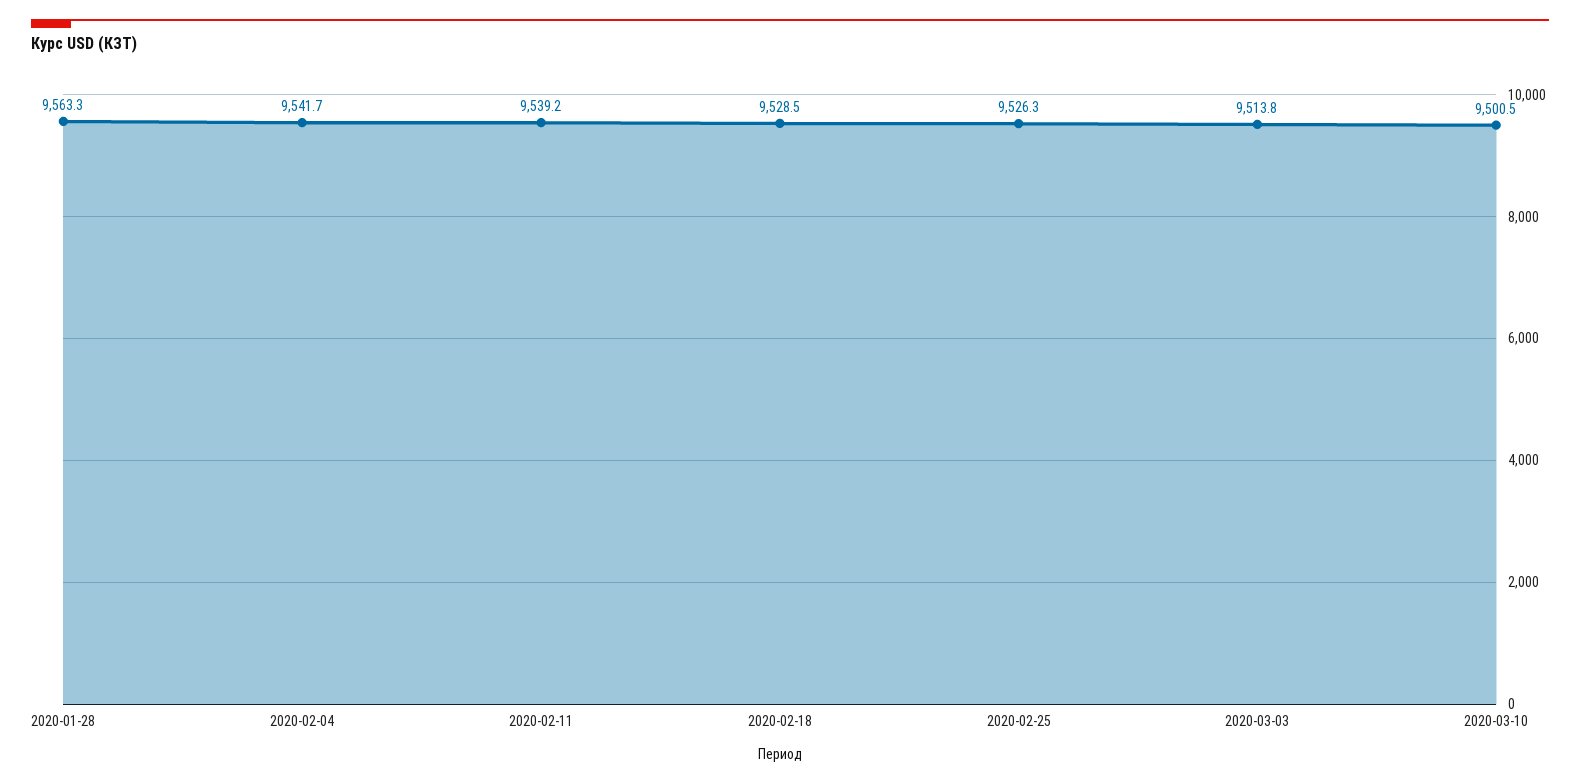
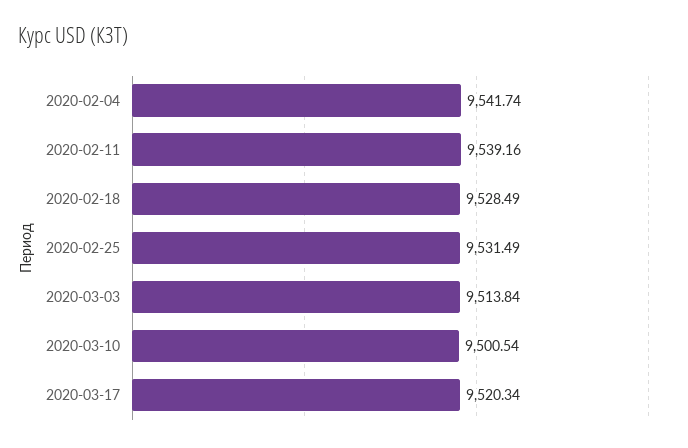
2020-01-28: 9563.3 -> none
2020-02-25: 9526.3 -> 9531.49
2020-03-17: none -> 9520.34

